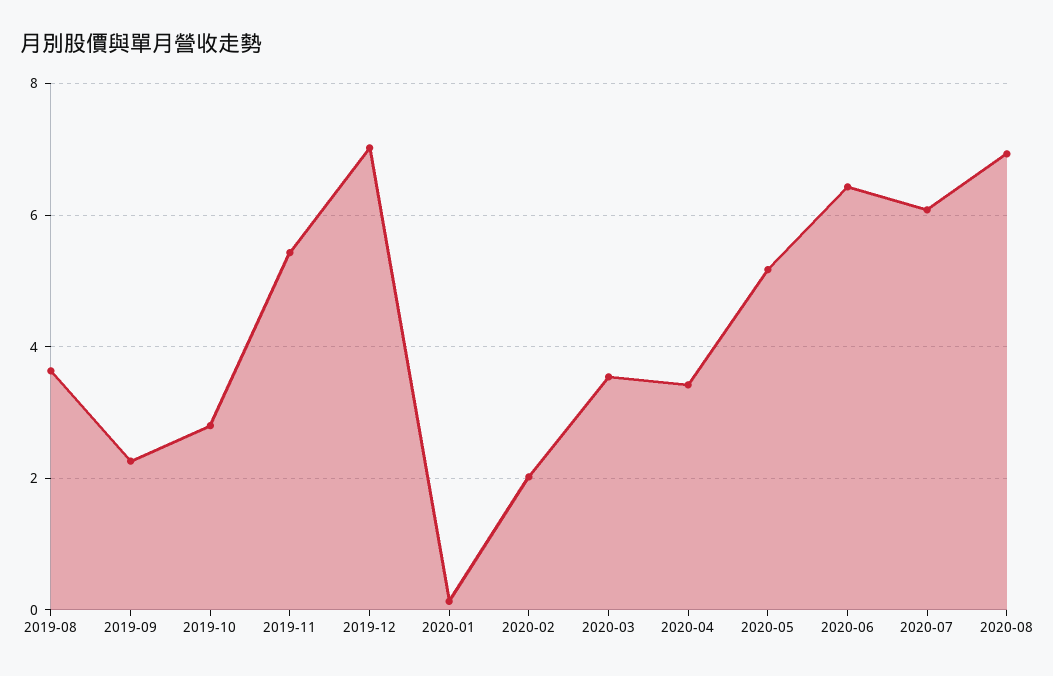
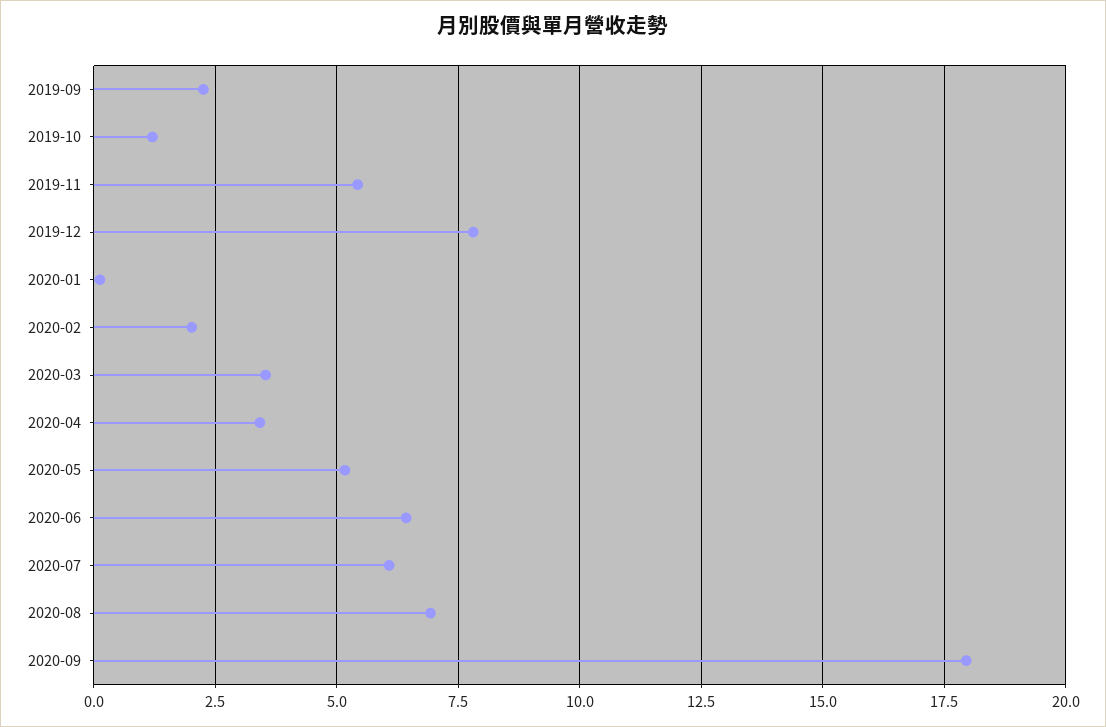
2019-08: 3.6 -> none
2019-10: 2.8 -> 1.25
2019-12: 7 -> 7.75
2020-09: none -> 18

